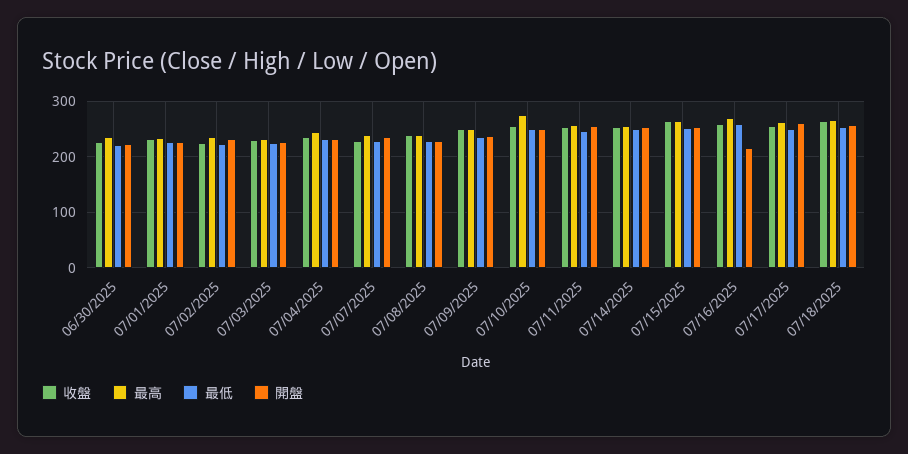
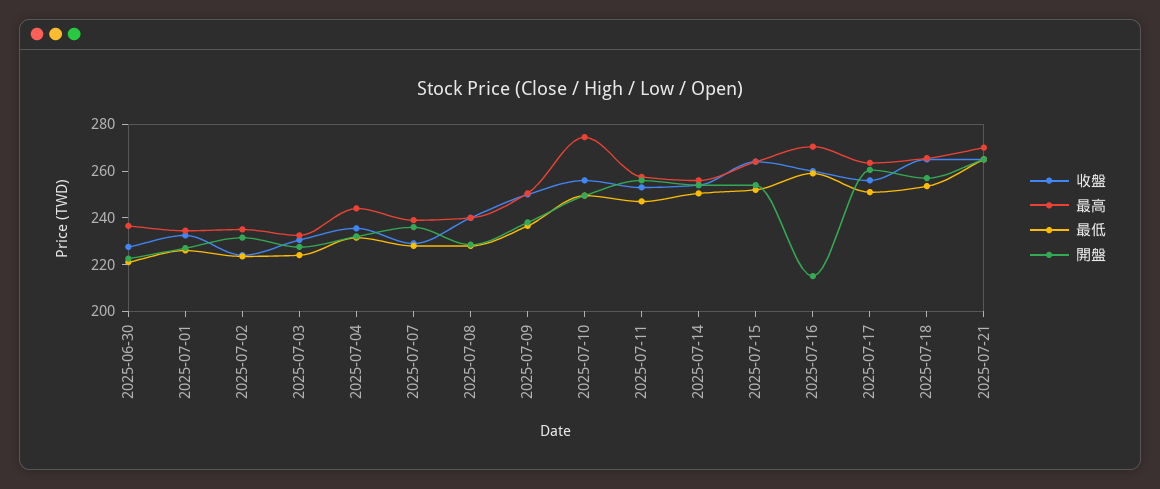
收盤, 2025-07-21: none -> 265
最高, 2025-07-21: none -> 270
最低, 2025-07-21: none -> 265
開盤, 2025-07-21: none -> 265

